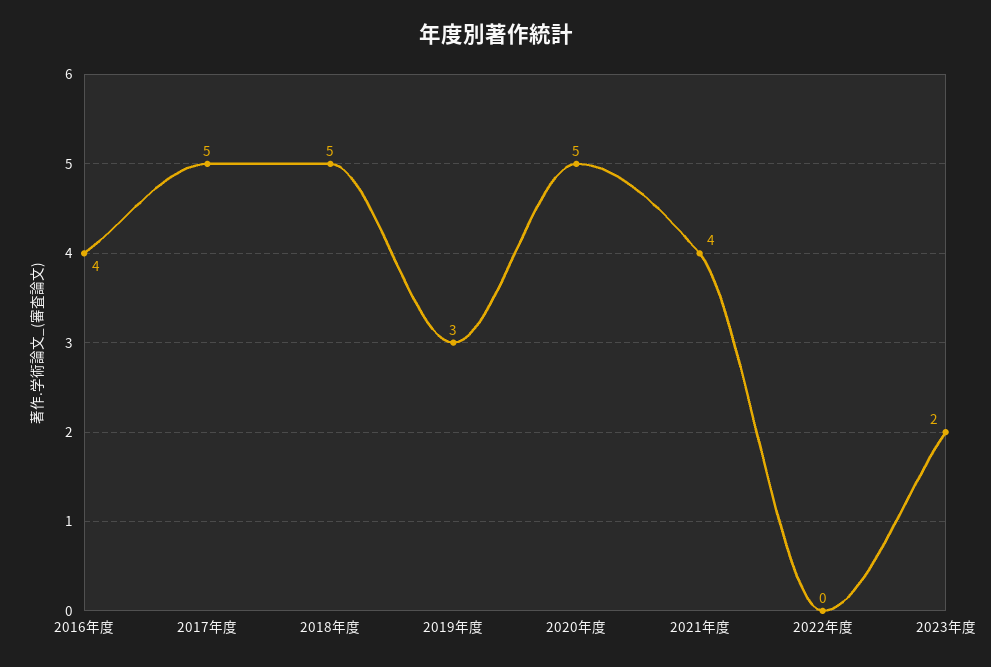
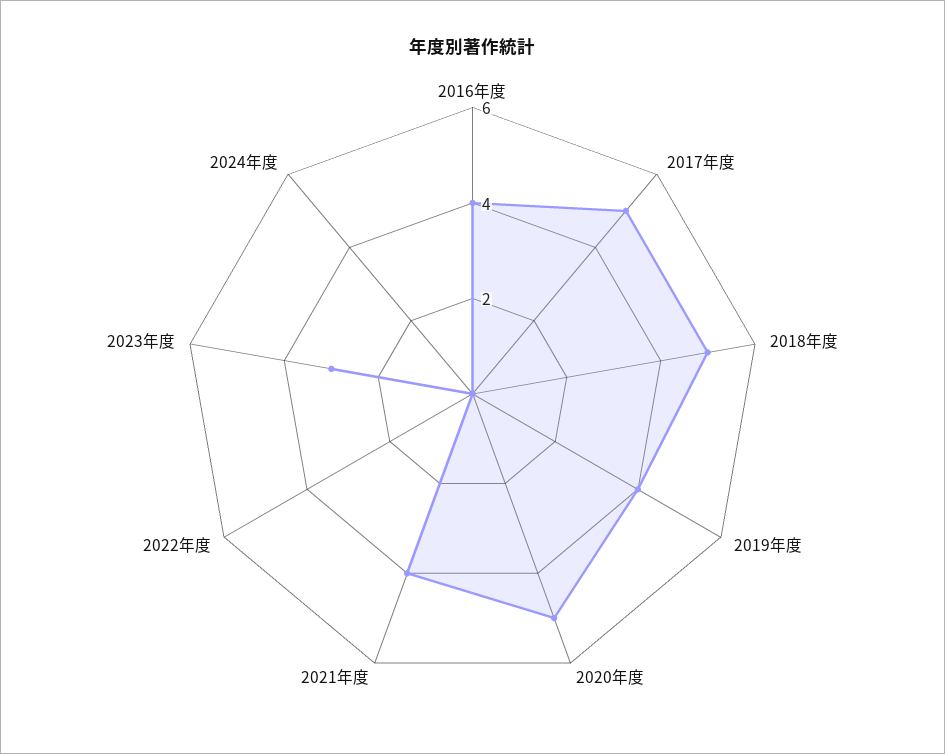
2019年度: 3 -> 4
2023年度: 2 -> 3
2024年度: none -> 0

